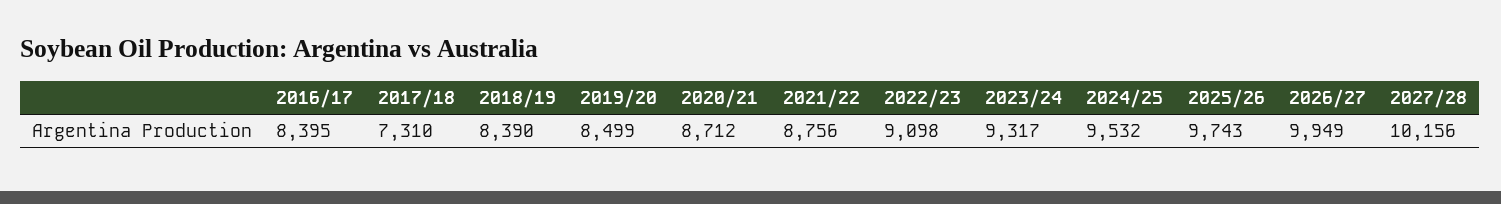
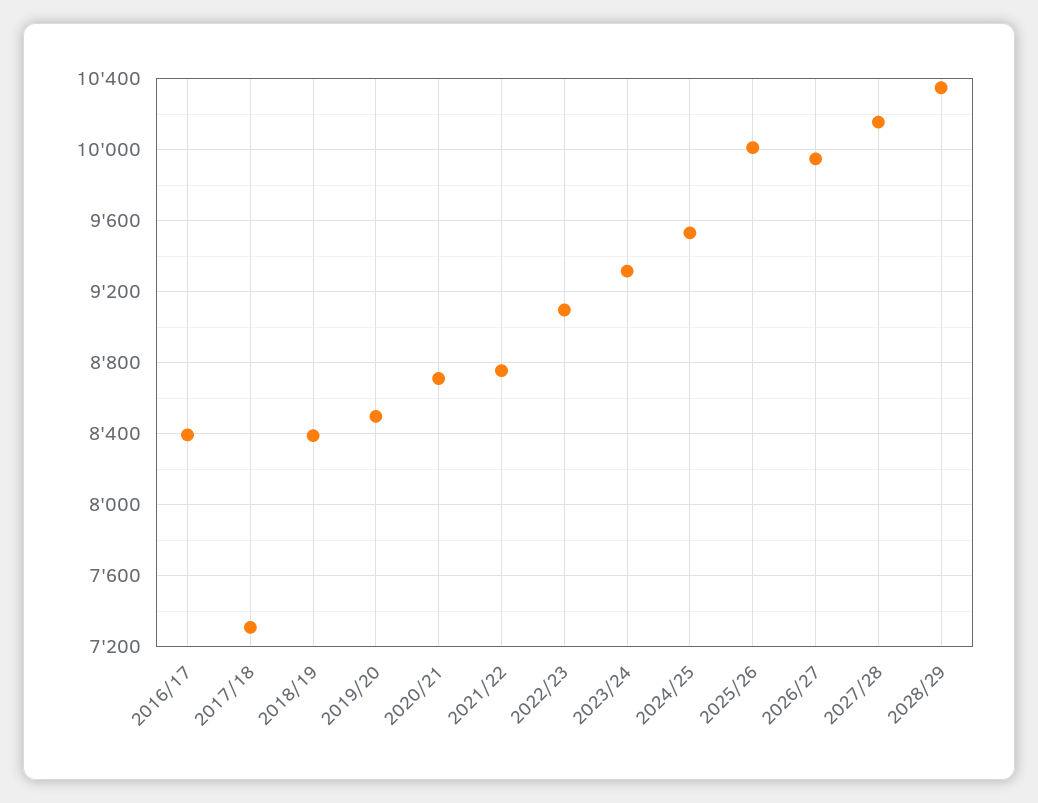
2025/26: 9743 -> 10000
2028/29: none -> 10350

